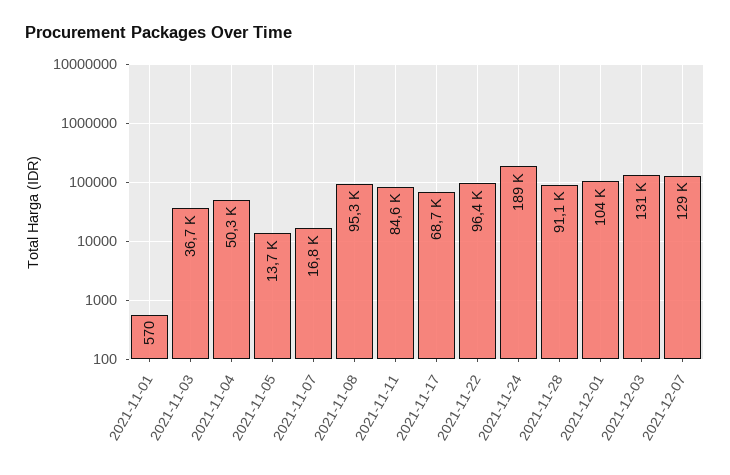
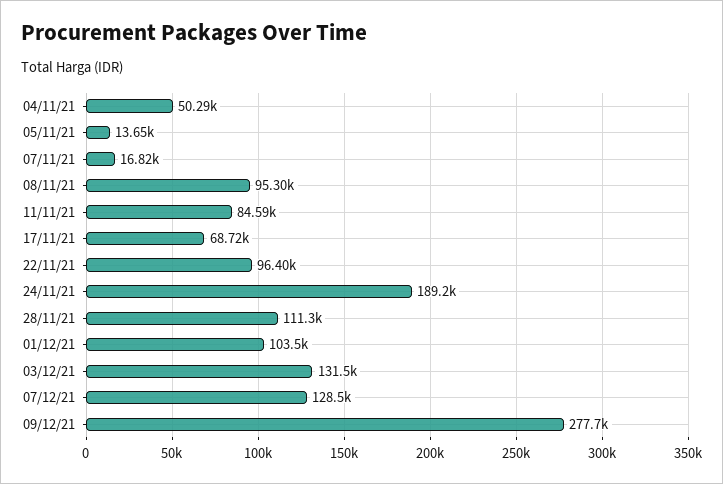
2021-11-01: 570 -> none
2021-11-03: 36700 -> none
2021-11-28: 91100 -> 111300
09/12/21: none -> 277700

